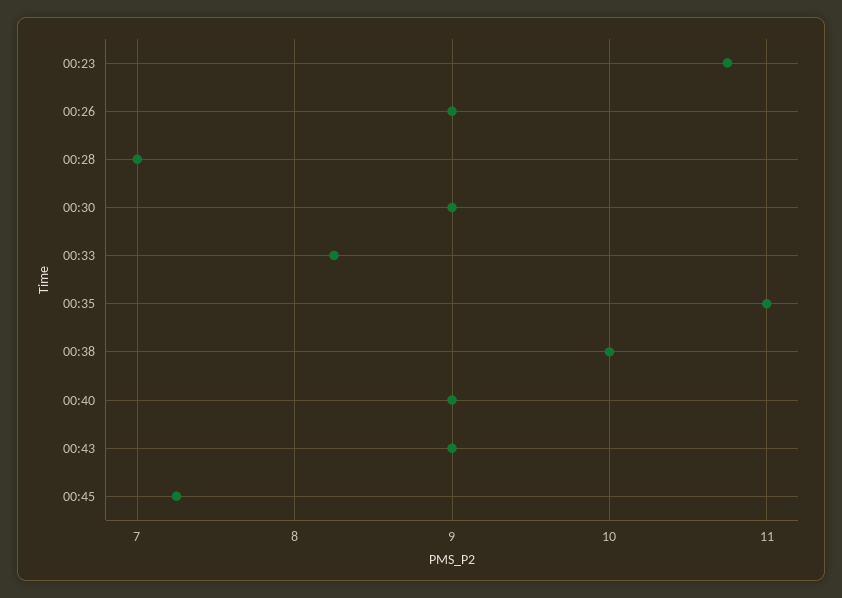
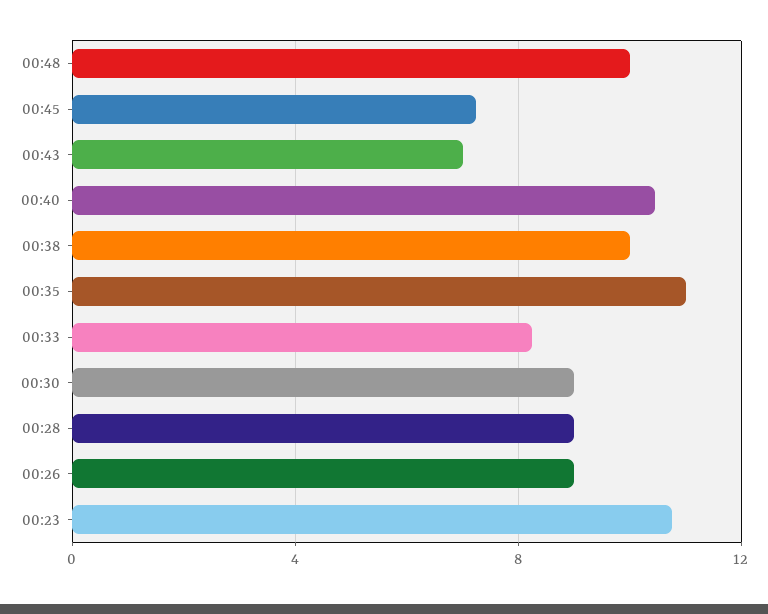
00:28: 7 -> 9
00:40: 9 -> 10.5
00:43: 9 -> 7
00:48: none -> 10

